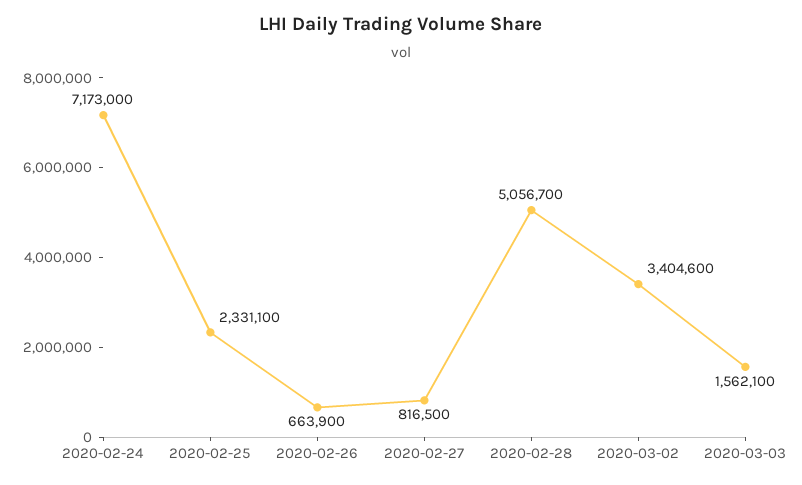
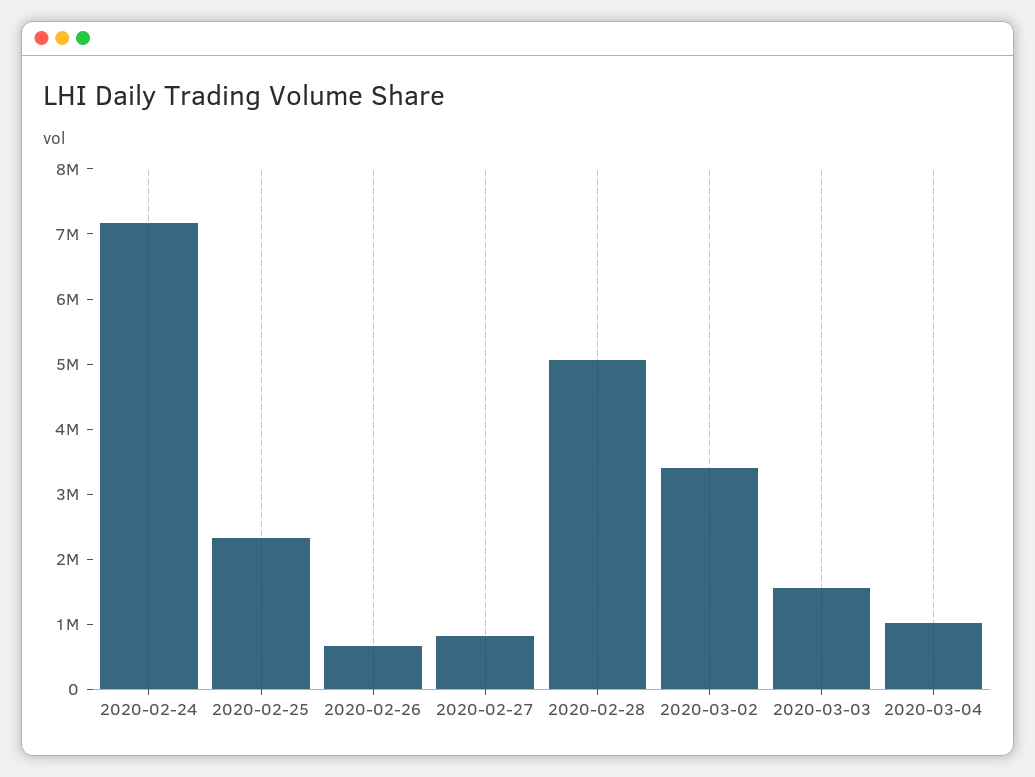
2020-03-04: none -> 1000000

